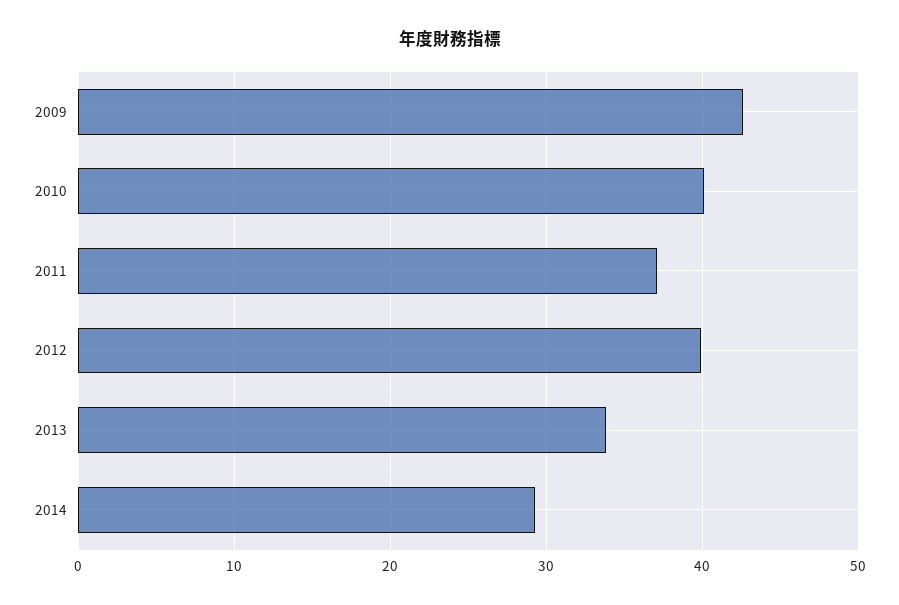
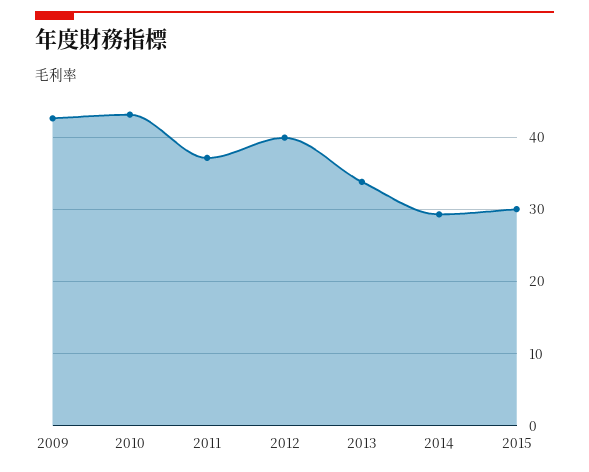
2010: 40 -> 43
2015: none -> 30

